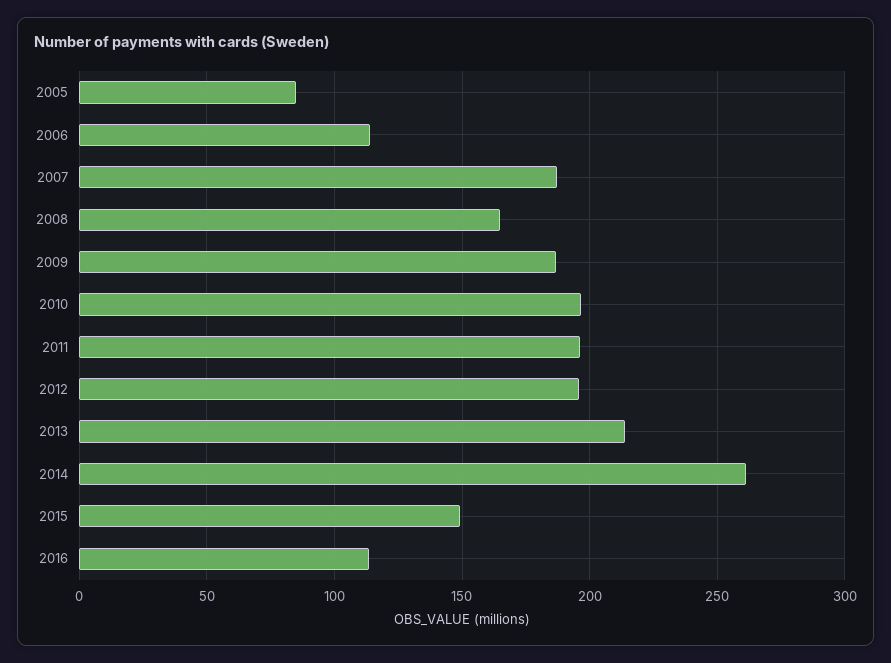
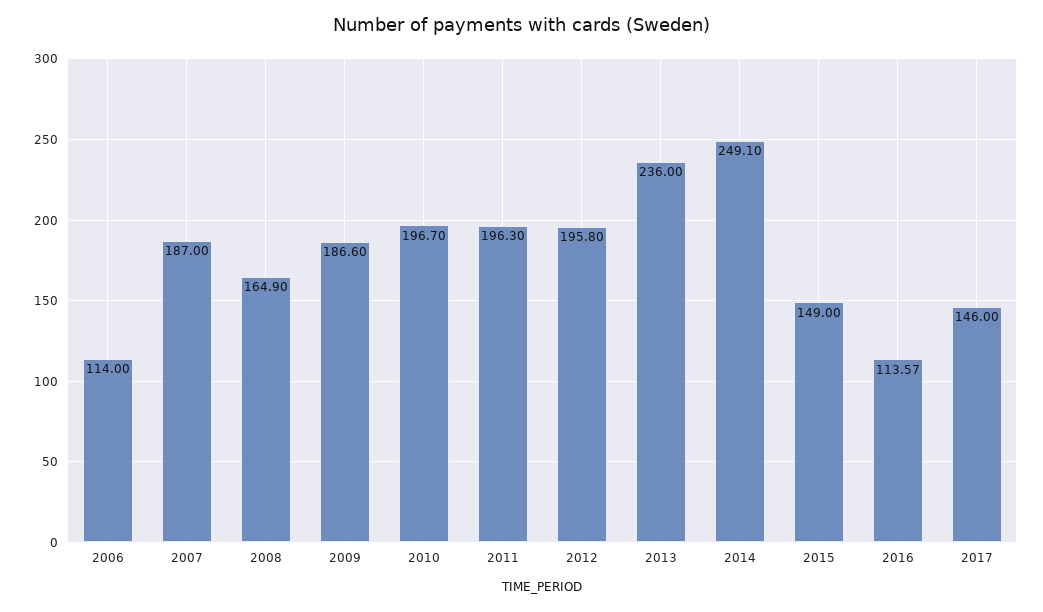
2005: 85 -> none
2013: 215 -> 236
2014: 260 -> 249.1
2017: none -> 146

